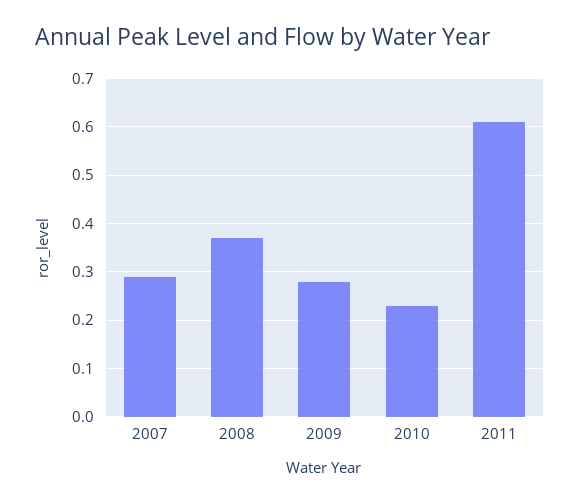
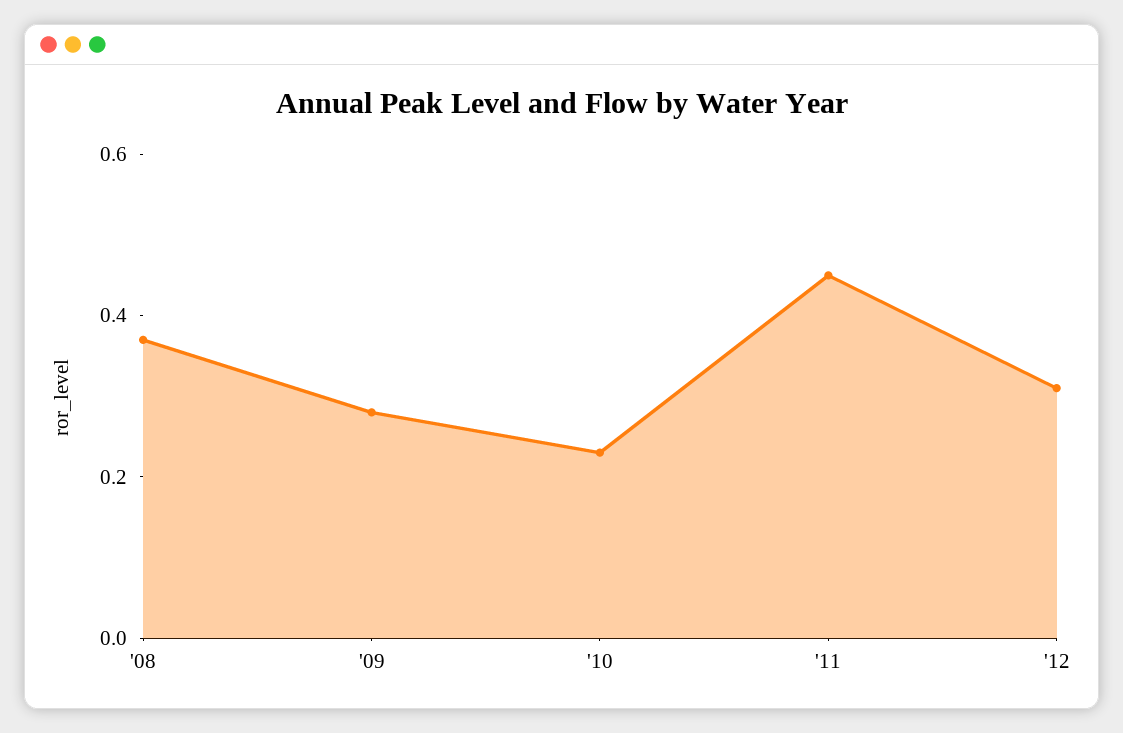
2007: 0.3 -> none
2011: 0.6 -> 0.45
'12: none -> 0.3

